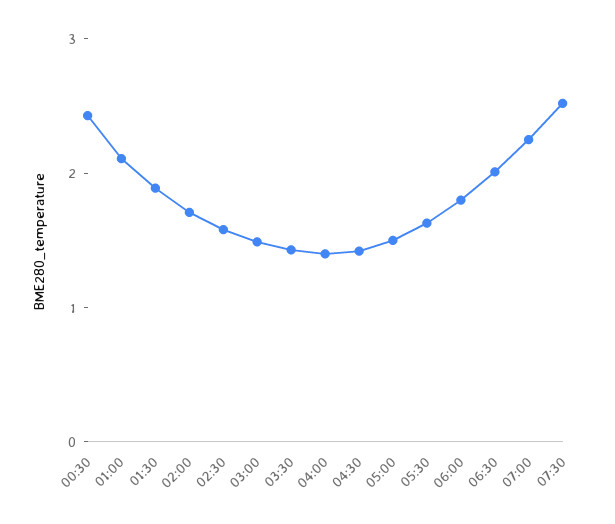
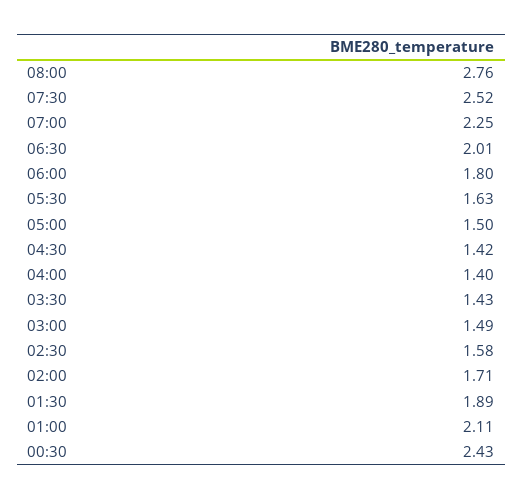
08:00: none -> 2.76

